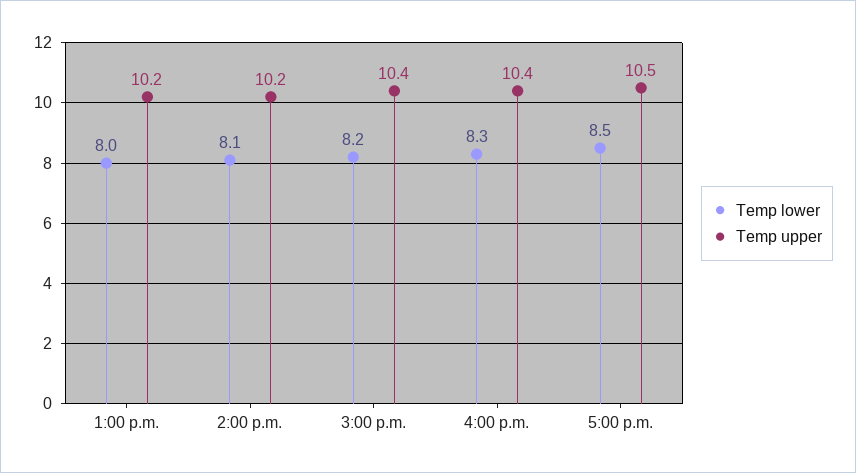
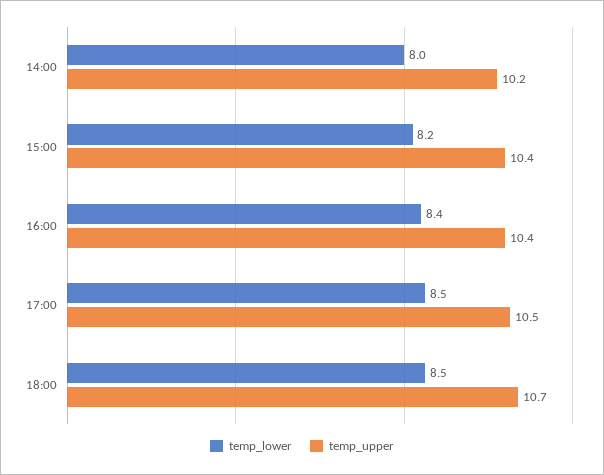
Temp lower, 1:00 p.m.: 8 -> none
Temp upper, 1:00 p.m.: 10.2 -> none
Temp lower, 2:00 p.m.: 8.1 -> 8
Temp lower, 4:00 p.m.: 8.3 -> 8.4
Temp lower, 18:00: none -> 8.5
Temp upper, 18:00: none -> 10.7

